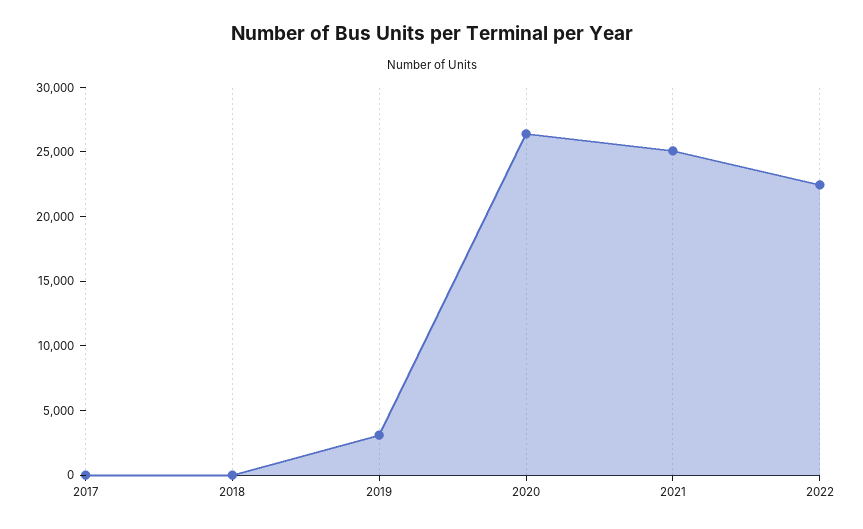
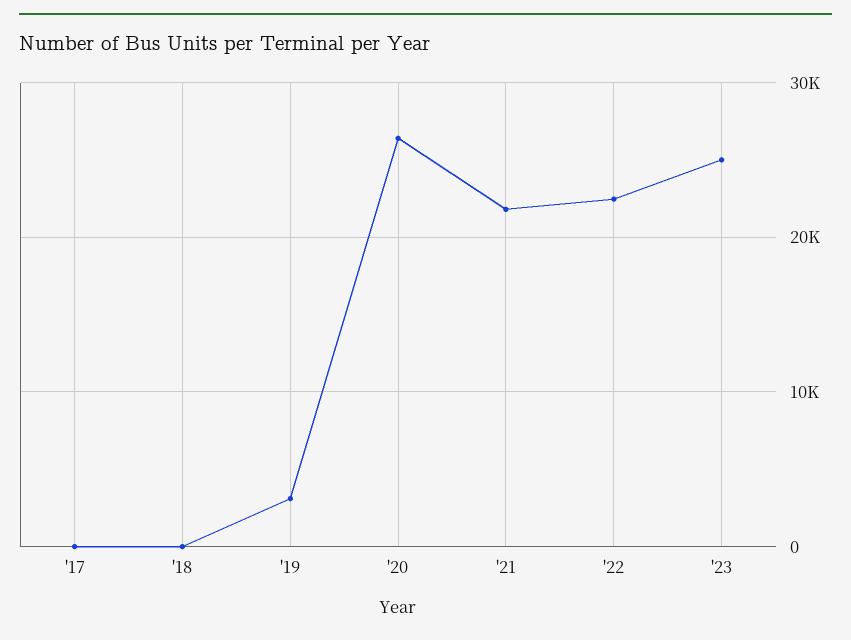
2021: 25000 -> 22000
'23: none -> 25000

